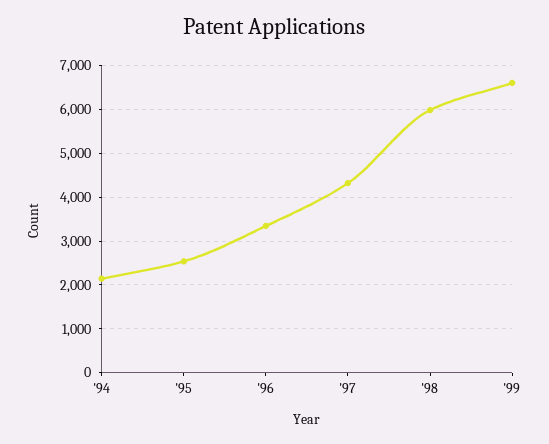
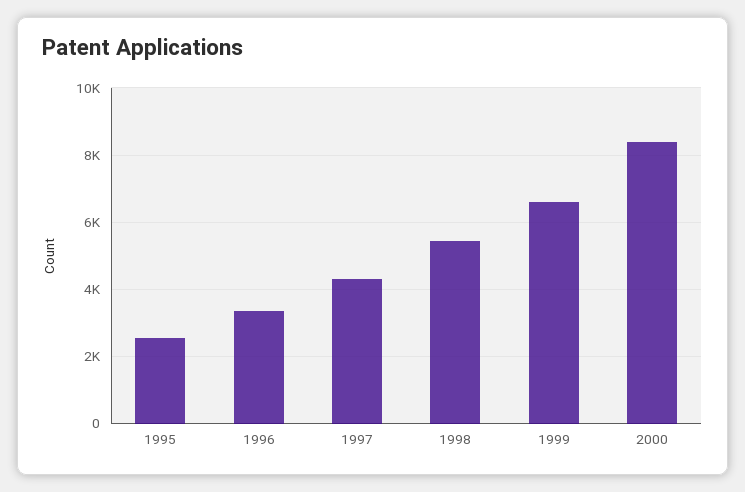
'94: 2200 -> none
'98: 6000 -> 5400
2000: none -> 8400

